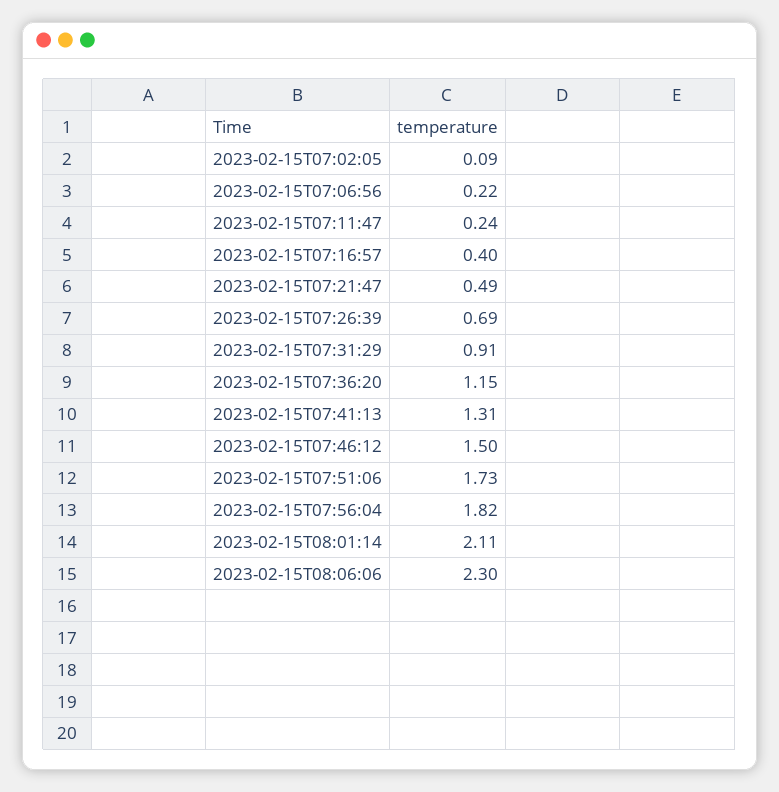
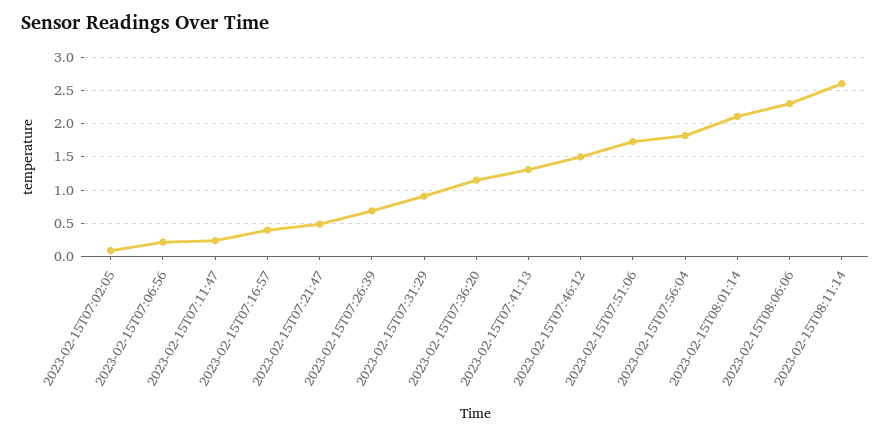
2023-02-15T08:11:14: none -> 2.6

